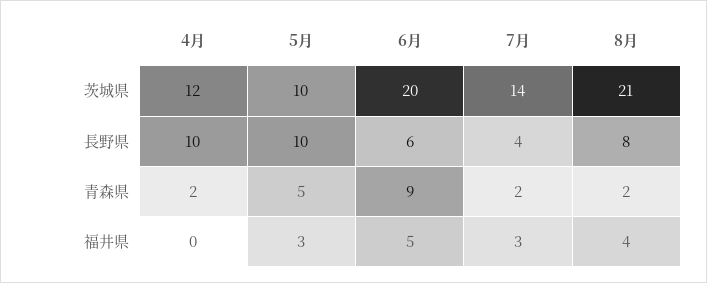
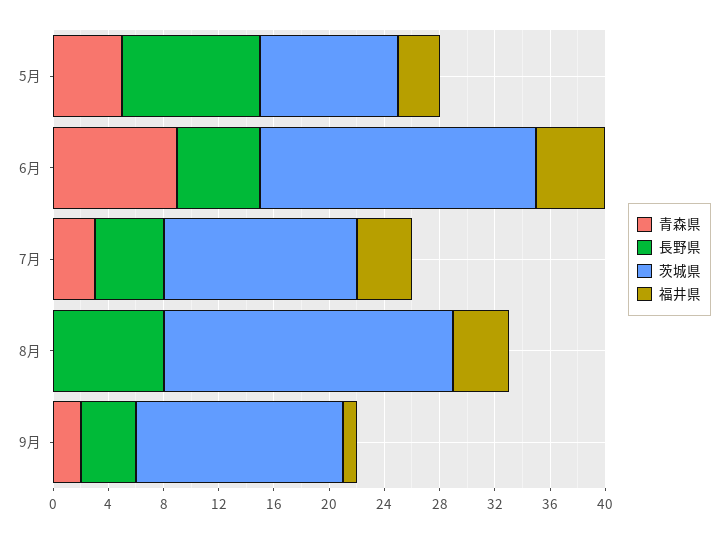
茨城県, 4月: 12 -> none
長野県, 4月: 10 -> none
長野県, 7月: 4 -> 5
青森県, 4月: 2 -> none
青森県, 7月: 2 -> 3
青森県, 8月: 2 -> 0
福井県, 4月: 0 -> none
福井県, 7月: 3 -> 4
青森県, 9月: none -> 2
長野県, 9月: none -> 4
茨城県, 9月: none -> 15
福井県, 9月: none -> 1

